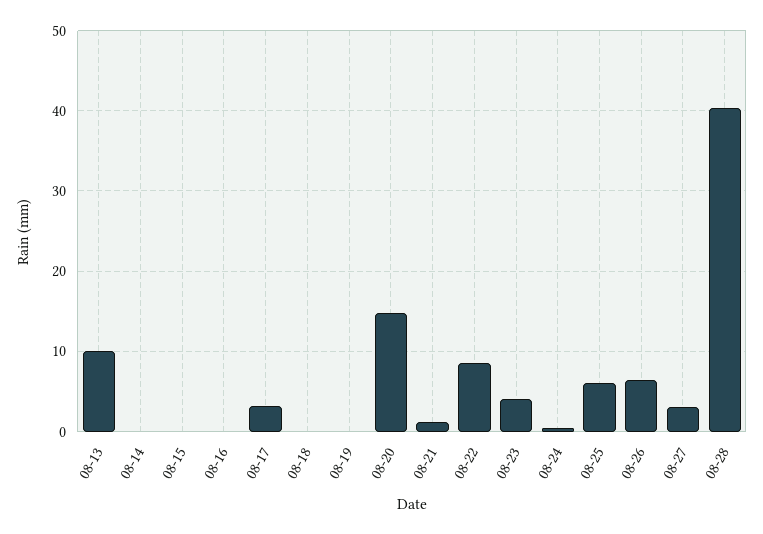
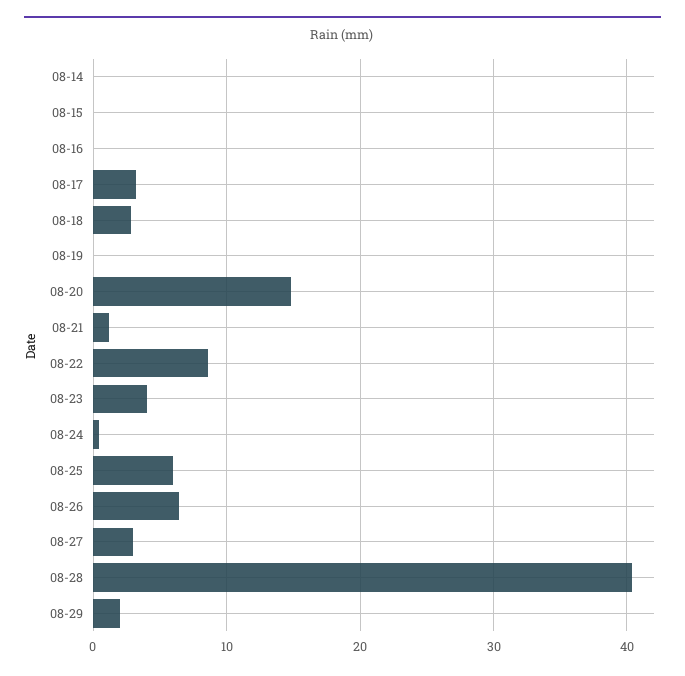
08-13: 10 -> none
08-18: 0 -> 3
08-29: none -> 2

